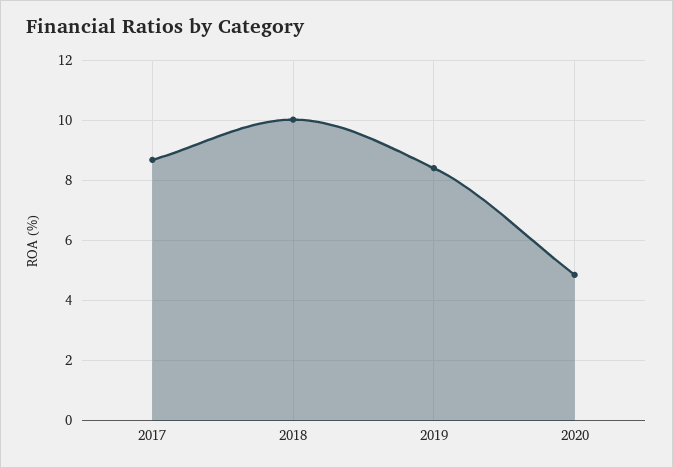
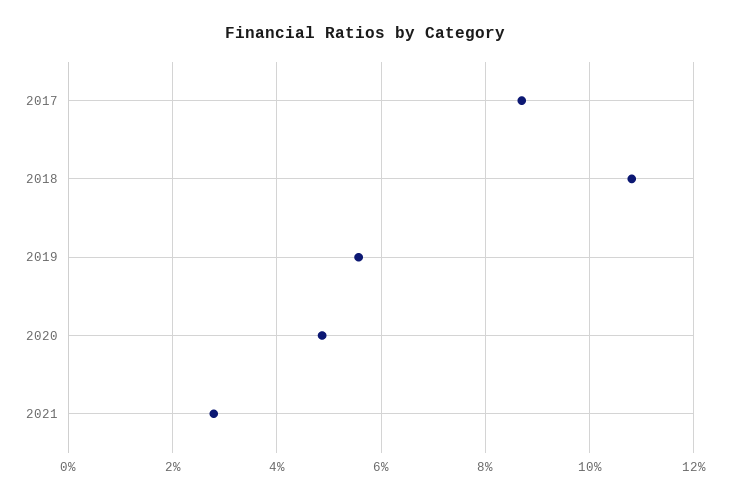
2018: 10 -> 10.8
2019: 8.4 -> 5.6
2021: none -> 2.8

